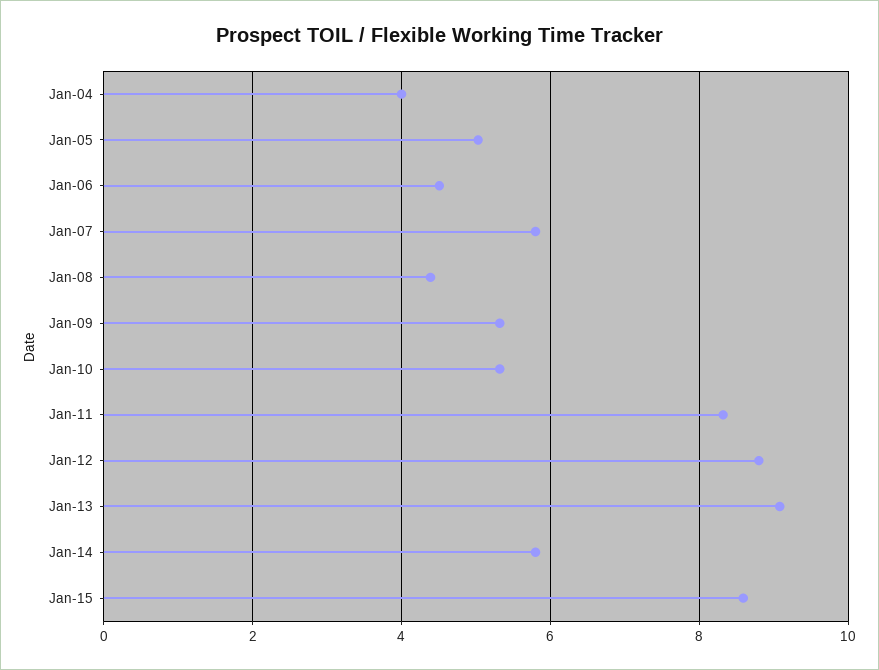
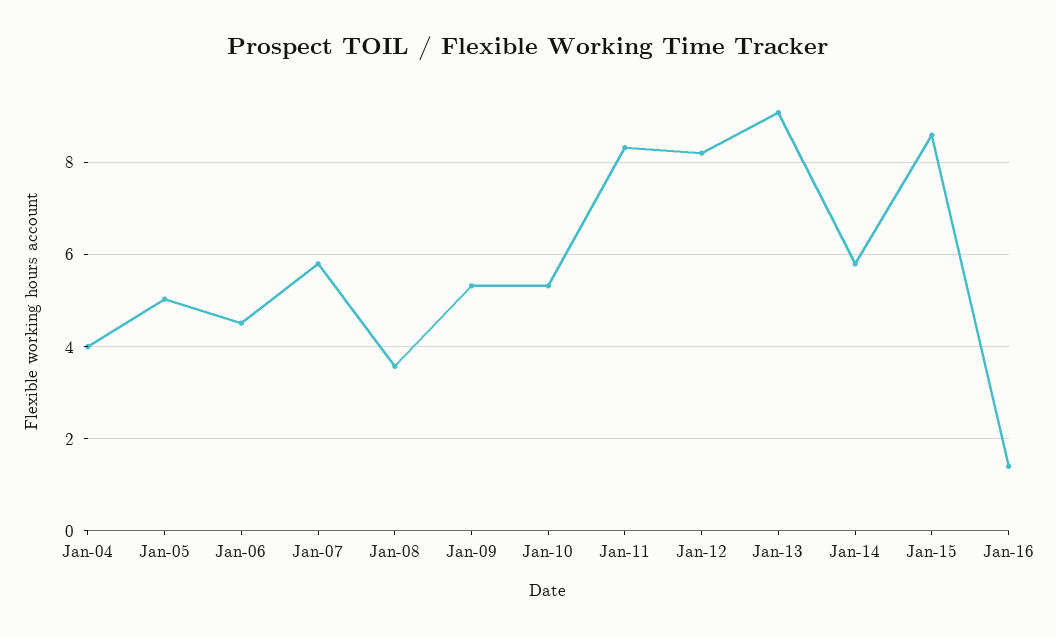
Jan-08: 4.4 -> 3.6
Jan-12: 8.8 -> 8.2
Jan-16: none -> 1.4

